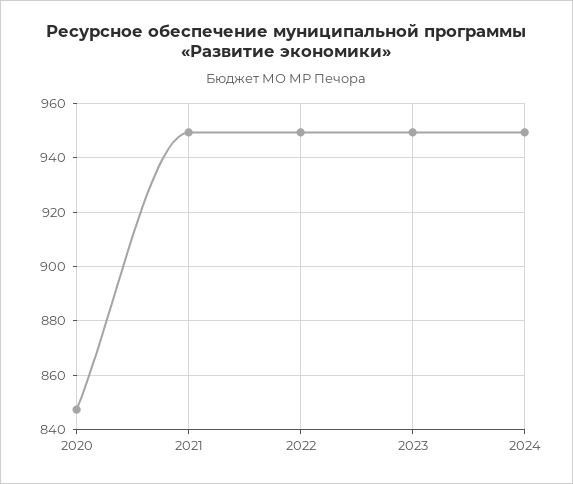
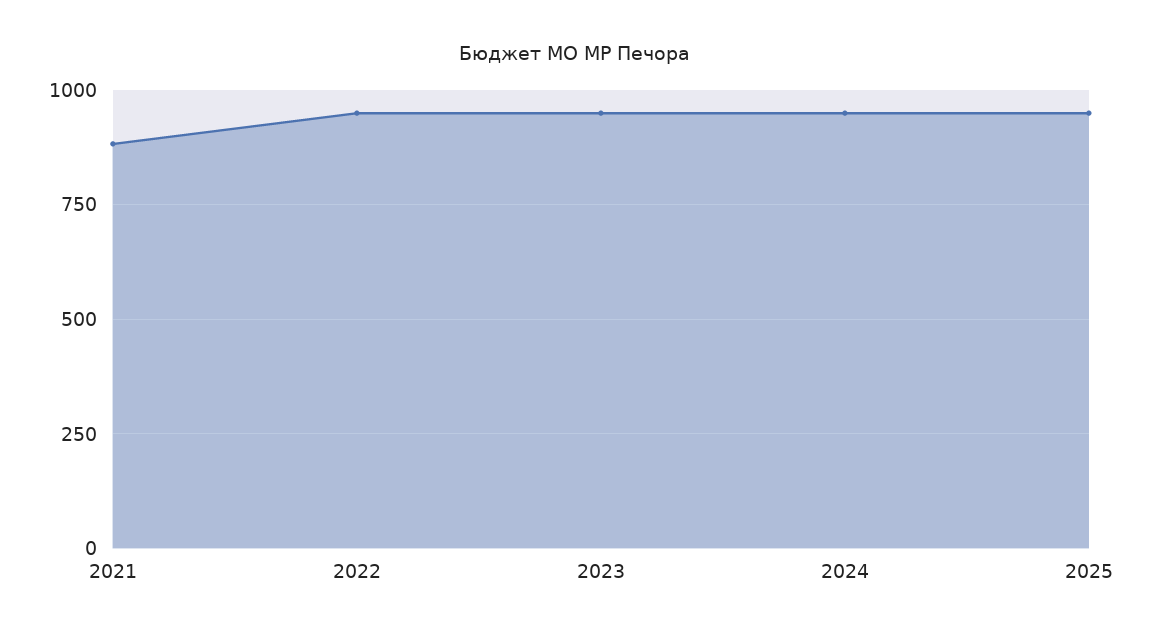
2020: 847.5 -> none
2021: 950 -> 875
2025: none -> 950

